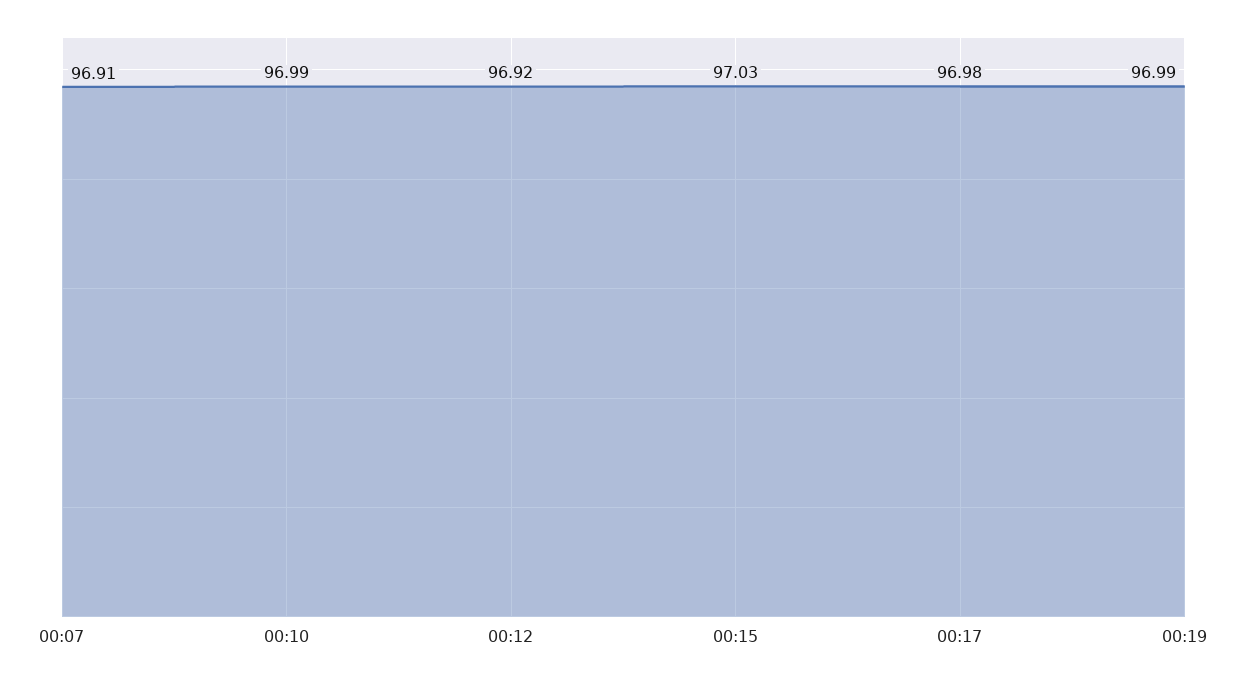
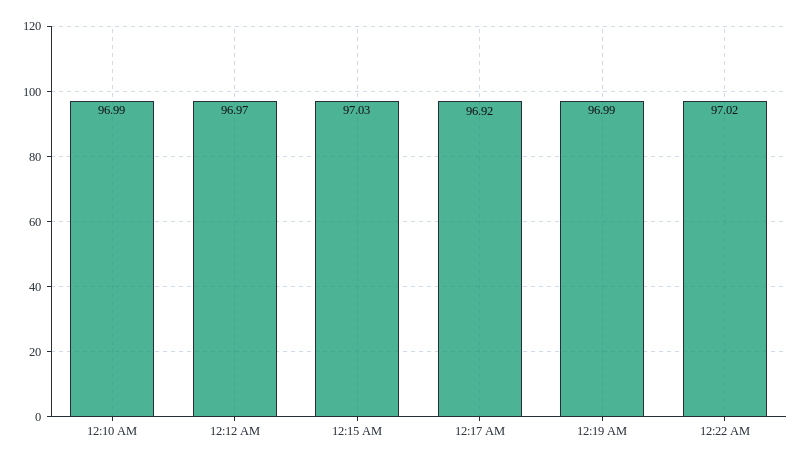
00:07: 96.91 -> none
00:12: 96.92 -> 96.97
00:17: 96.98 -> 96.92
12:22 AM: none -> 97.02

